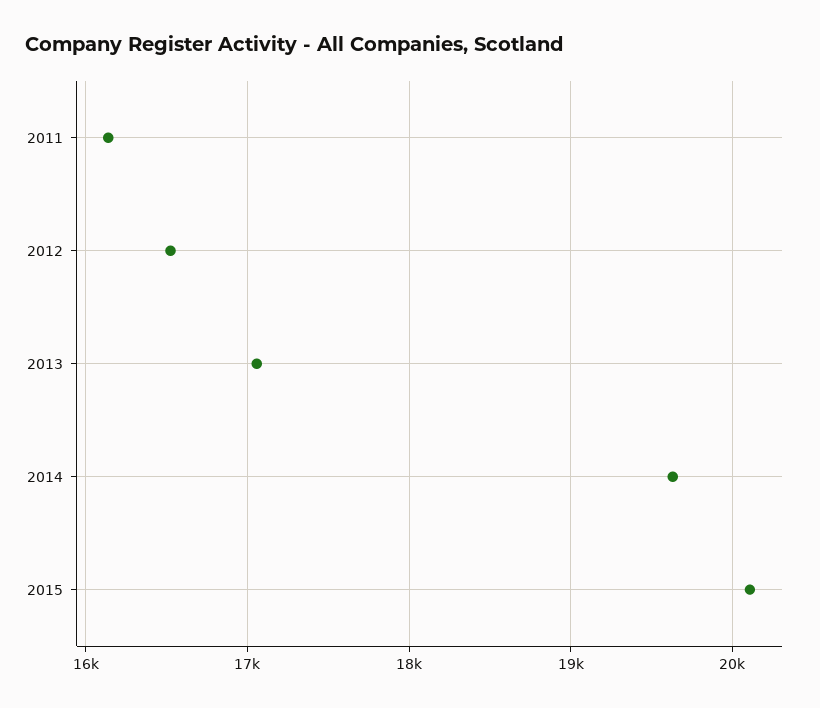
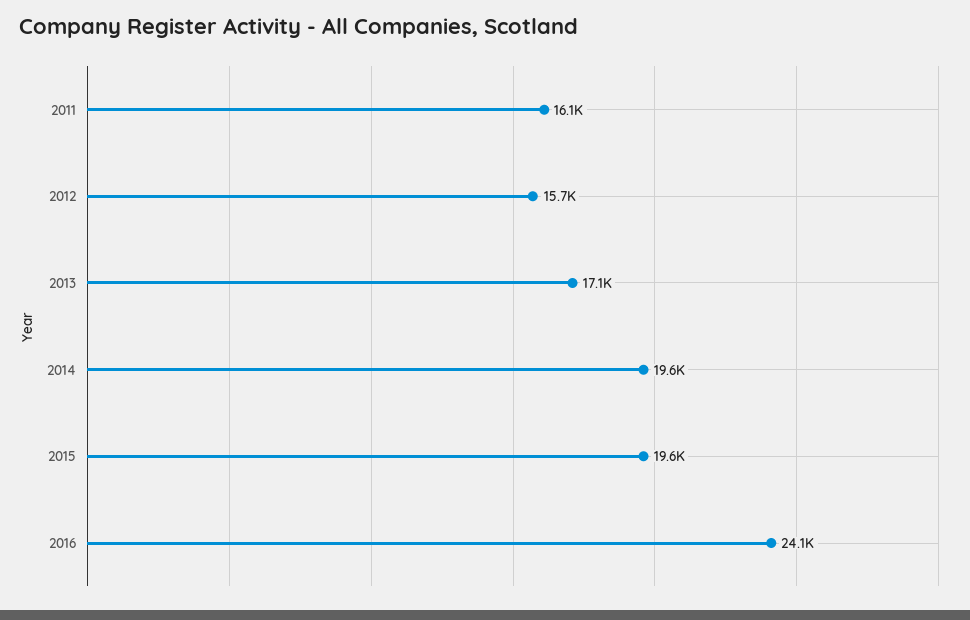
2012: 16500 -> 15700
2015: 20100 -> 19600
2016: none -> 24100

